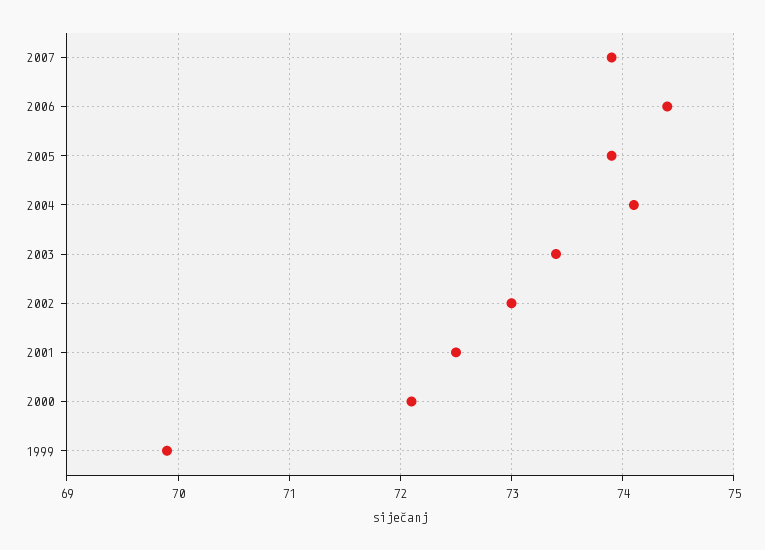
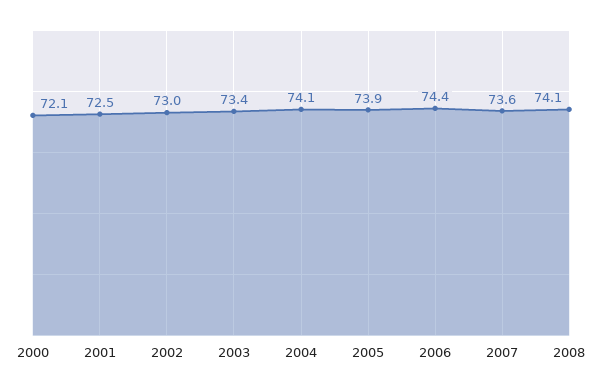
2007: 73.9 -> 73.6
1999: 69.9 -> none
2008: none -> 74.1

